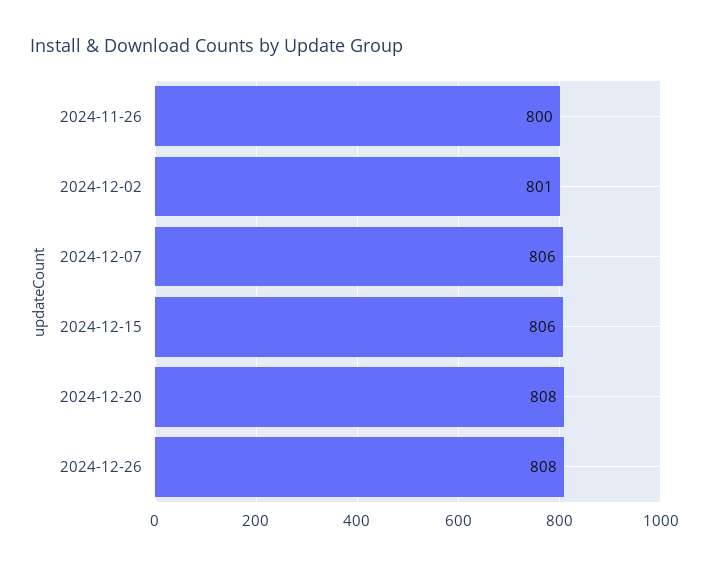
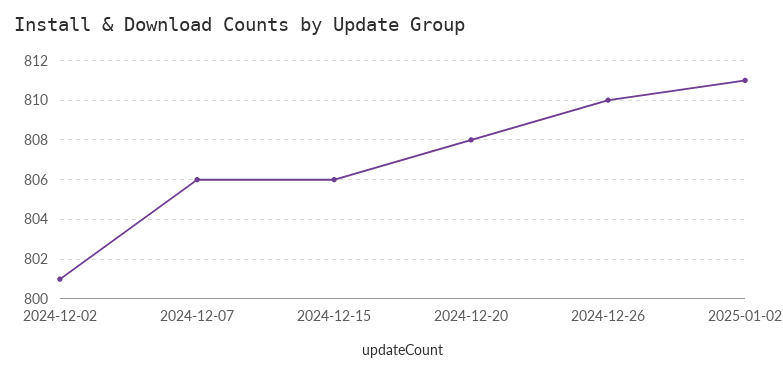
2024-11-26: 800 -> none
2024-12-26: 808 -> 810
2025-01-02: none -> 811

